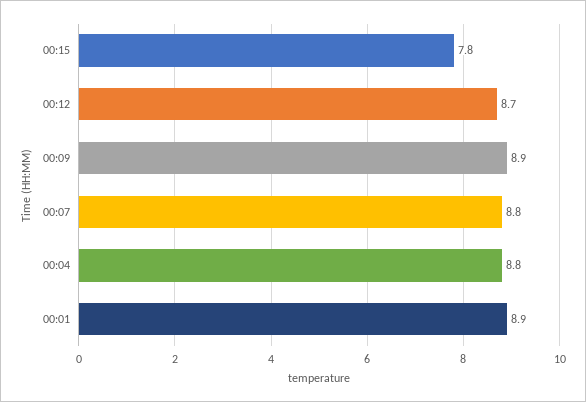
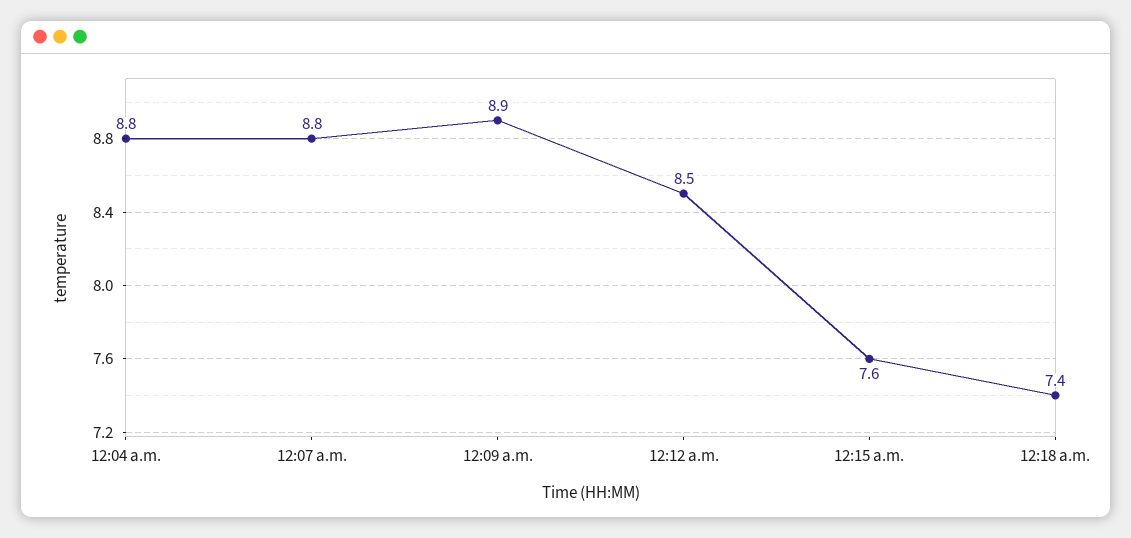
00:15: 7.8 -> 7.6
00:12: 8.7 -> 8.5
00:01: 8.9 -> none
12:18 a.m.: none -> 7.4

